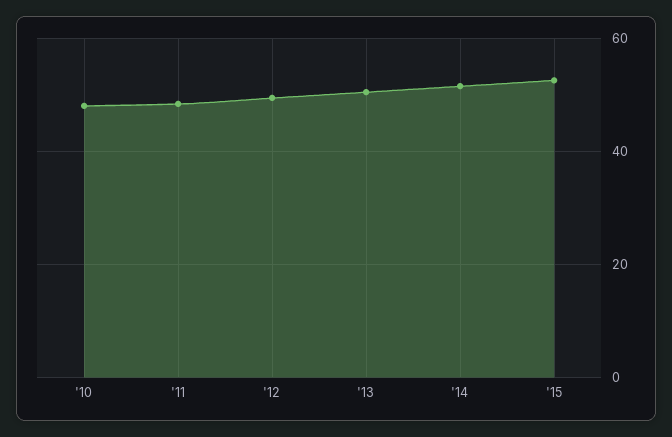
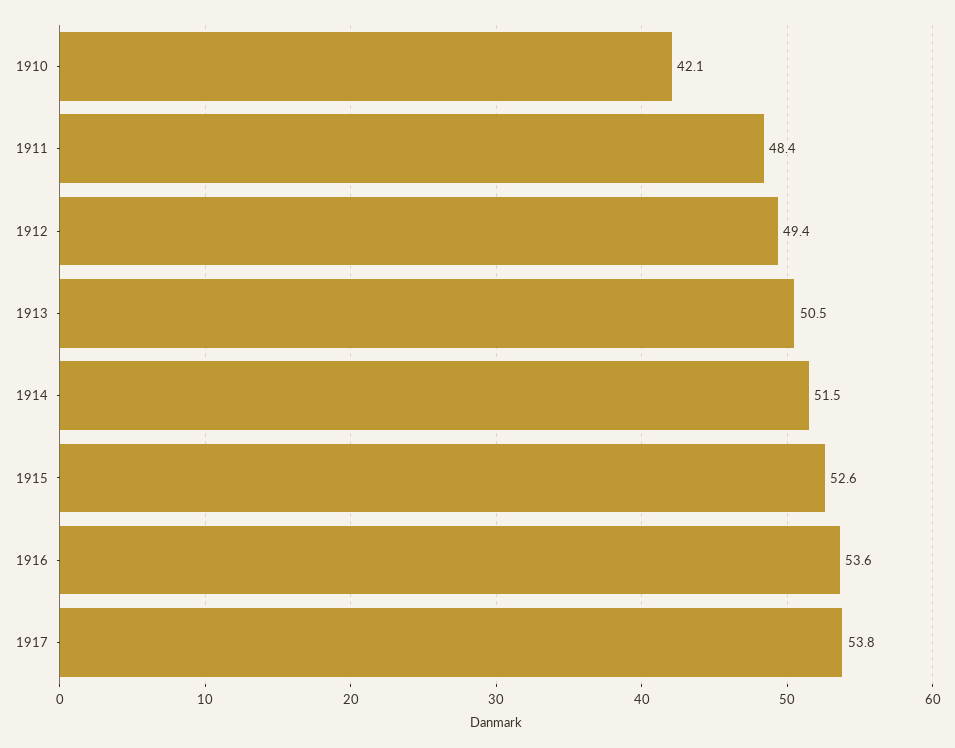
'10: 48 -> 42.1
1916: none -> 53.6
1917: none -> 53.8

